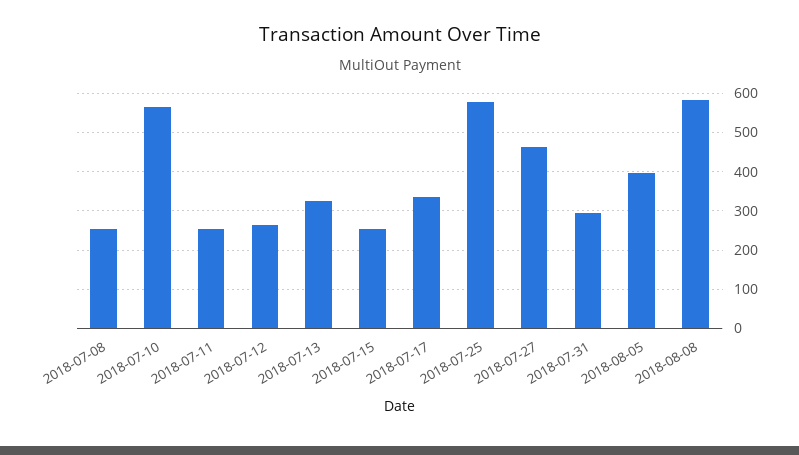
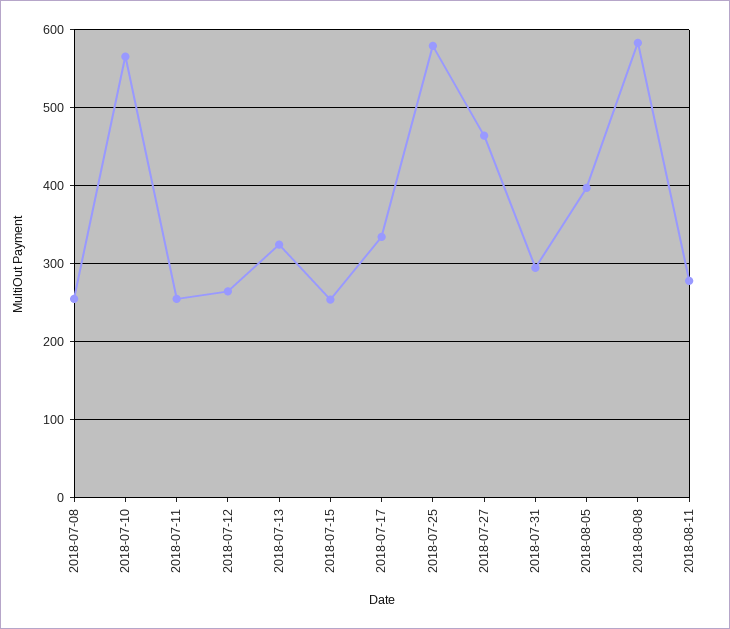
2018-08-11: none -> 280

